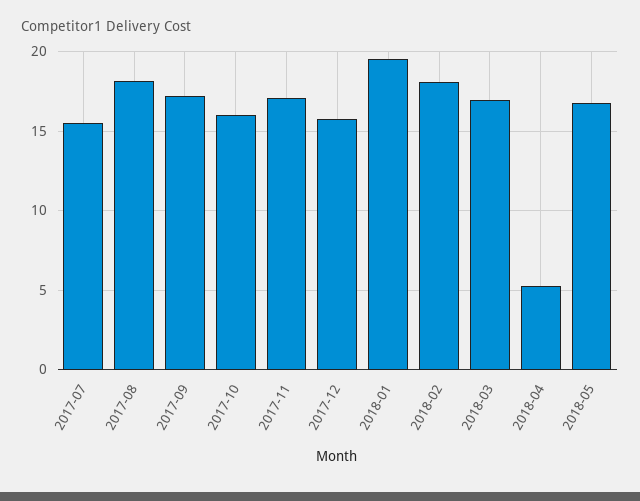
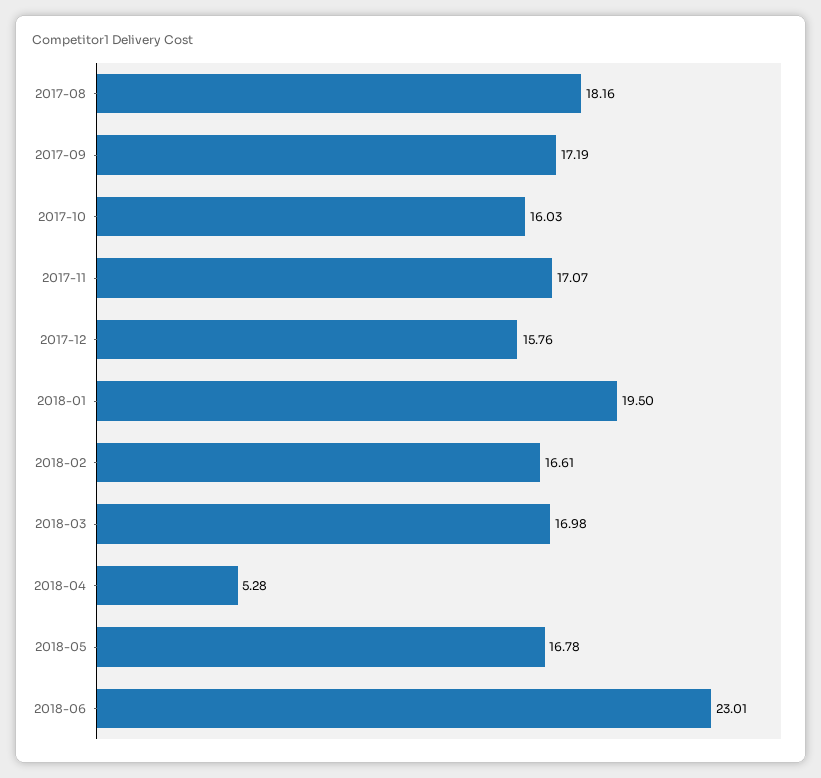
2017-07: 15.5 -> none
2018-02: 18 -> 16.61
2018-06: none -> 23.01

